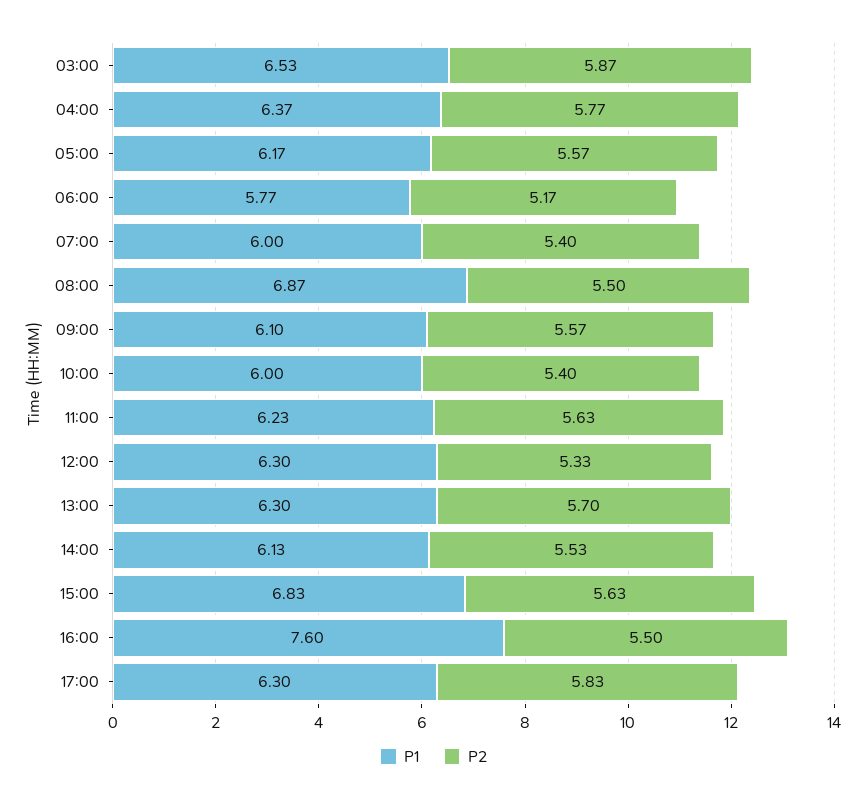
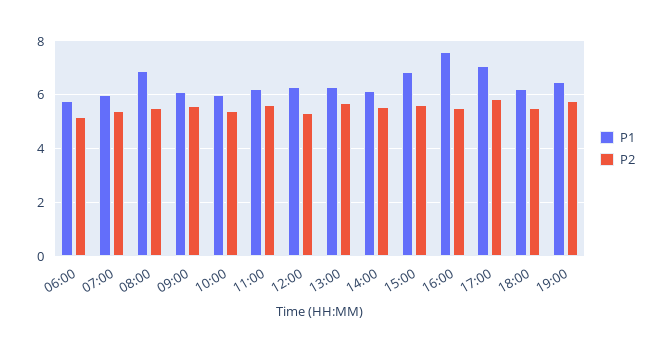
P1, 03:00: 6.53 -> none
P2, 03:00: 5.87 -> none
P1, 04:00: 6.37 -> none
P2, 04:00: 5.77 -> none
P1, 05:00: 6.17 -> none
P2, 05:00: 5.57 -> none
P1, 17:00: 6.3 -> 7
P1, 18:00: none -> 6.25
P2, 18:00: none -> 5.5
P1, 19:00: none -> 6.5
P2, 19:00: none -> 5.75

